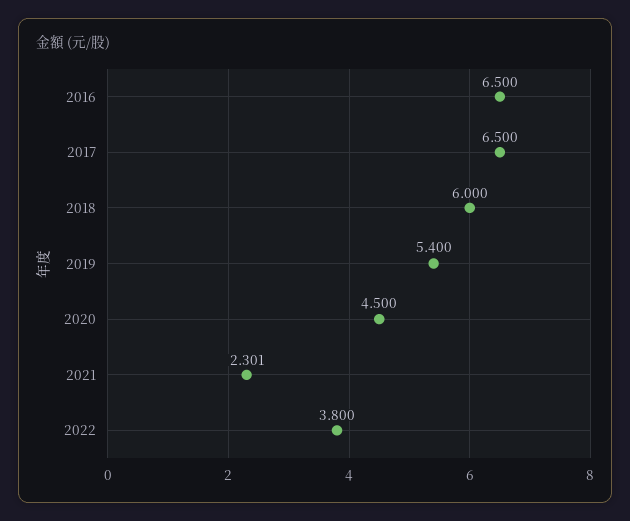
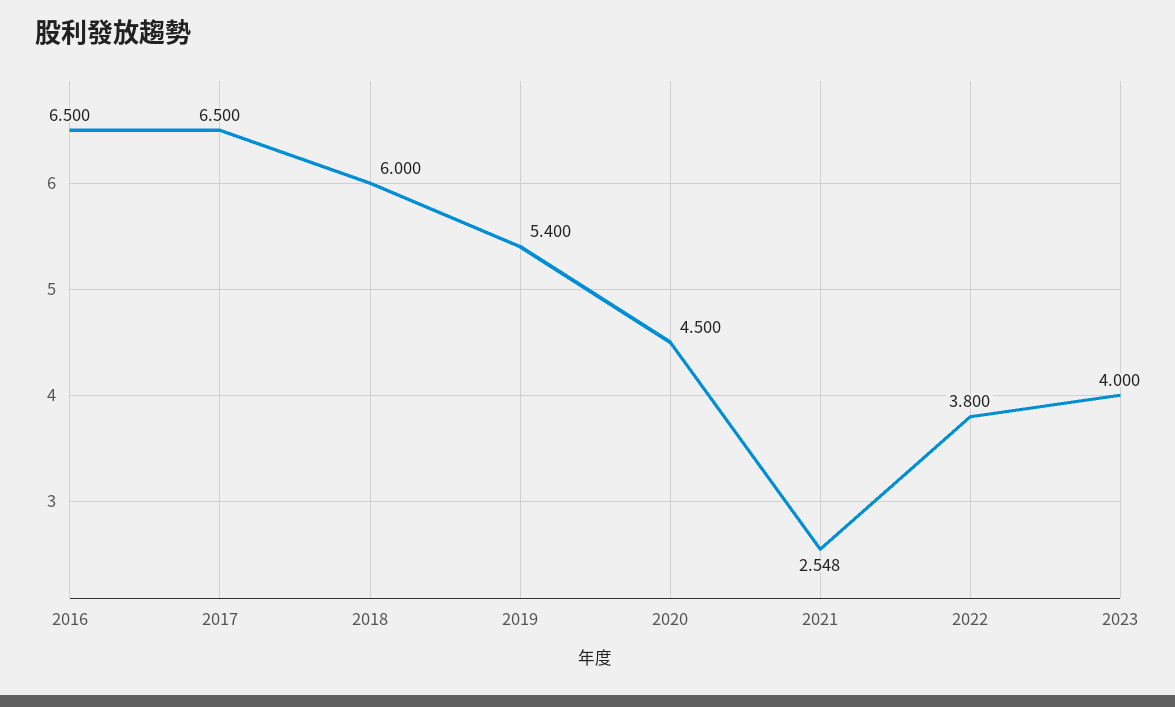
2021: 2.301 -> 2.548
2023: none -> 4

